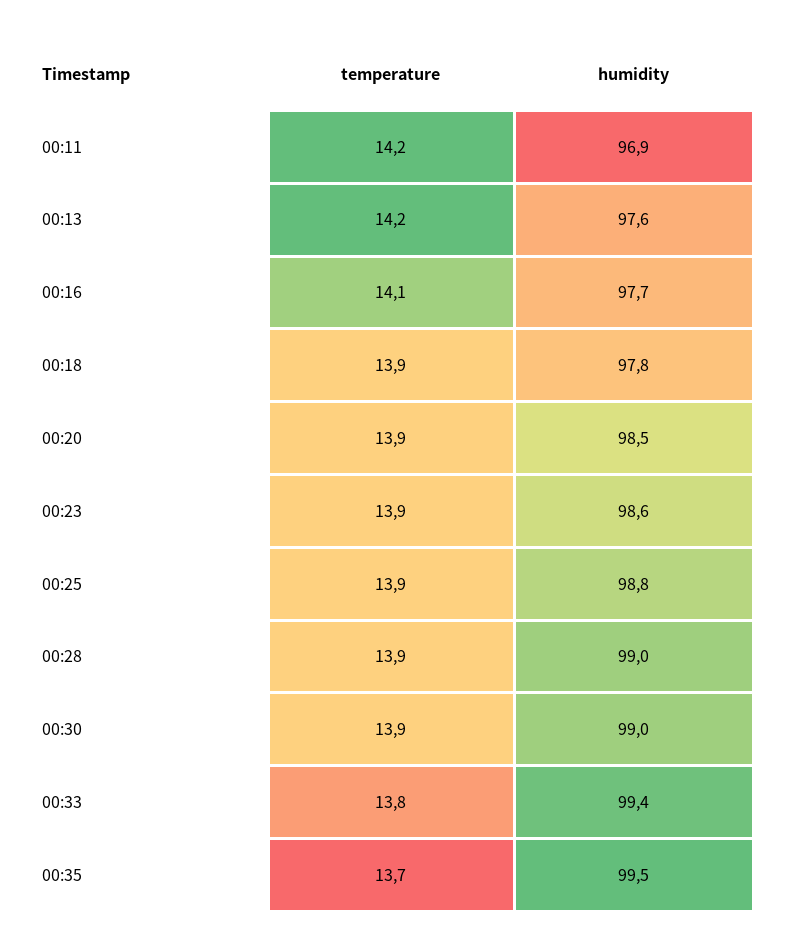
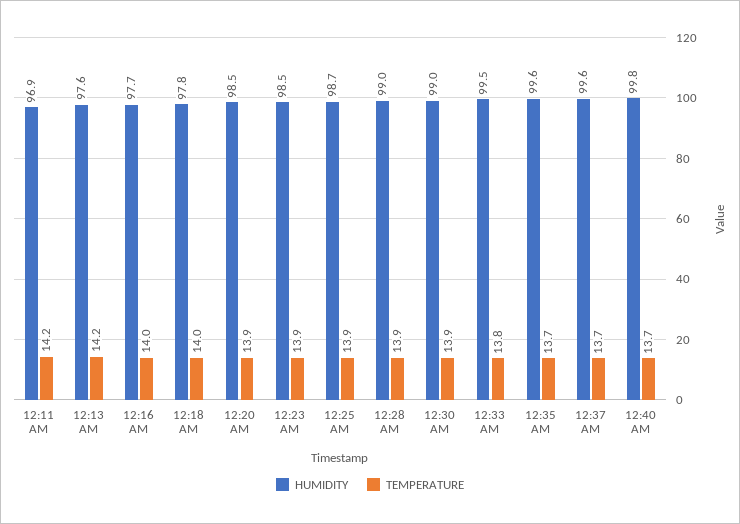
temperature, 00:16: 14.1 -> 14
temperature, 00:18: 13.9 -> 14
humidity, 00:23: 98.6 -> 98.5
humidity, 00:25: 98.8 -> 98.7
humidity, 00:33: 99.4 -> 99.5
humidity, 00:35: 99.5 -> 99.6
humidity, 12:37 AM: none -> 99.6
temperature, 12:37 AM: none -> 13.7
humidity, 12:40 AM: none -> 99.8
temperature, 12:40 AM: none -> 13.7

